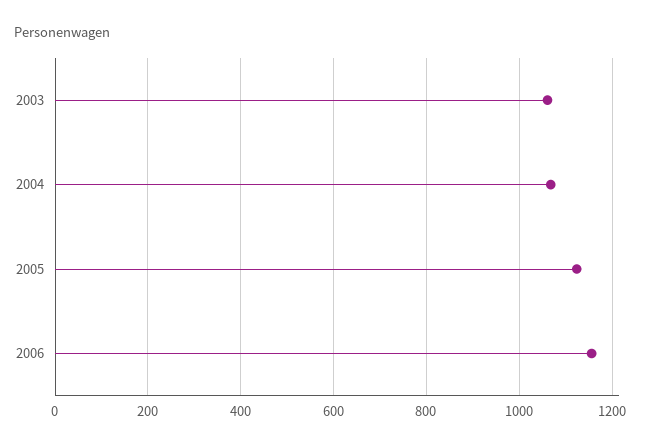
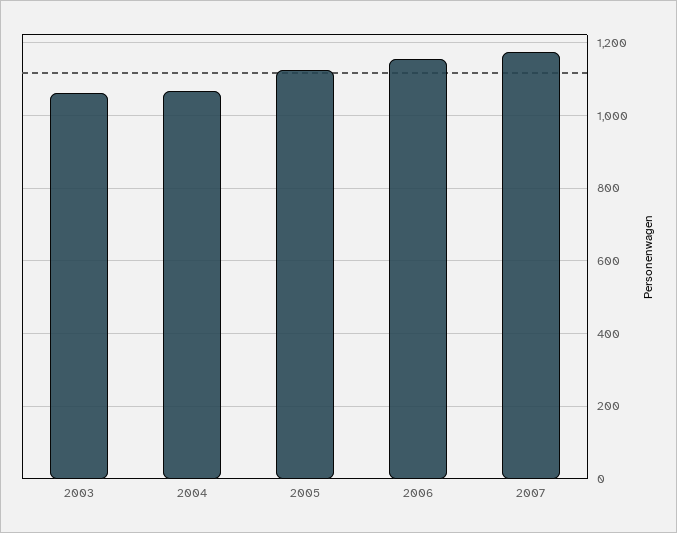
2007: none -> 1180

